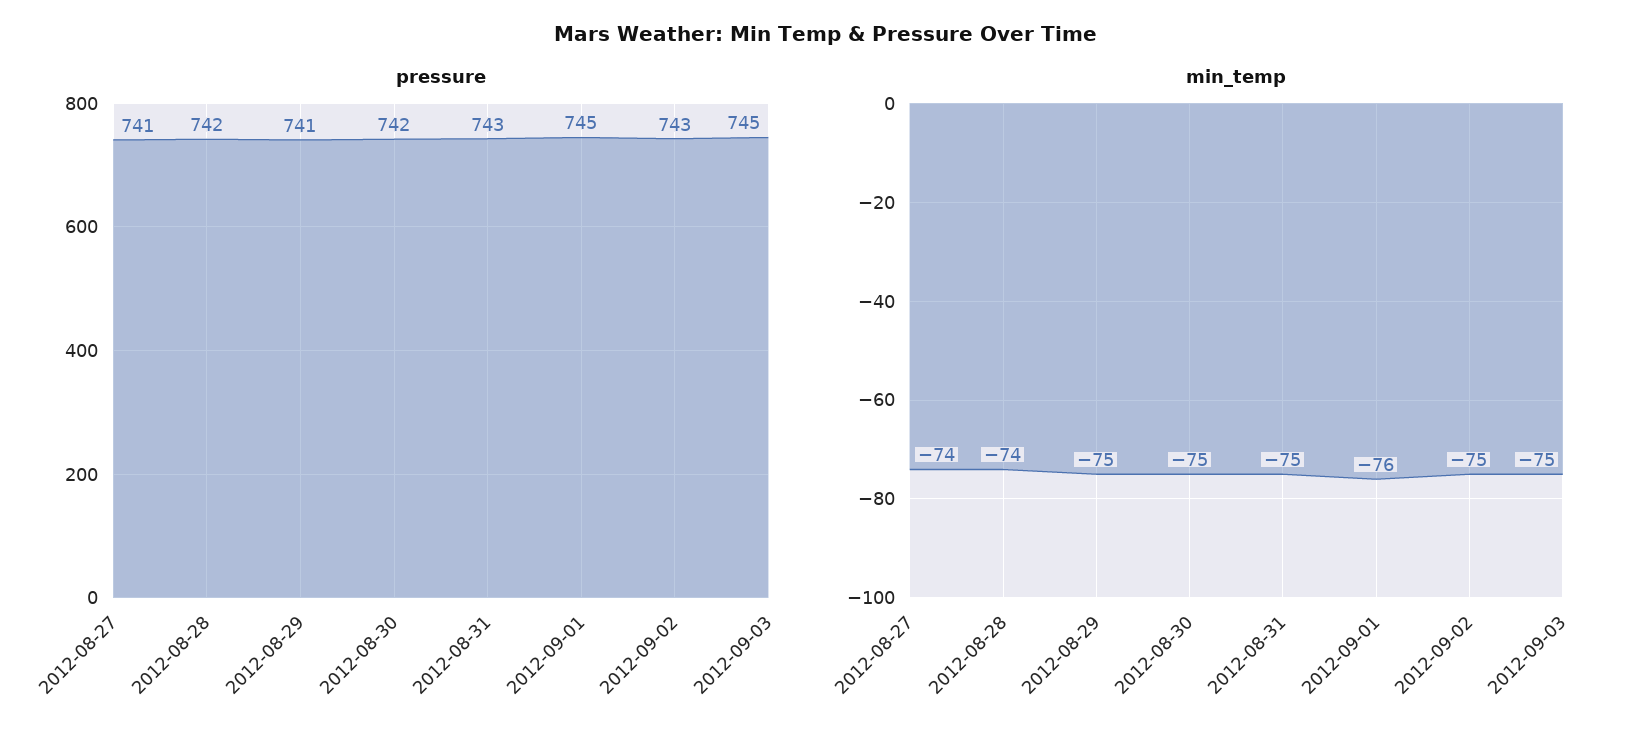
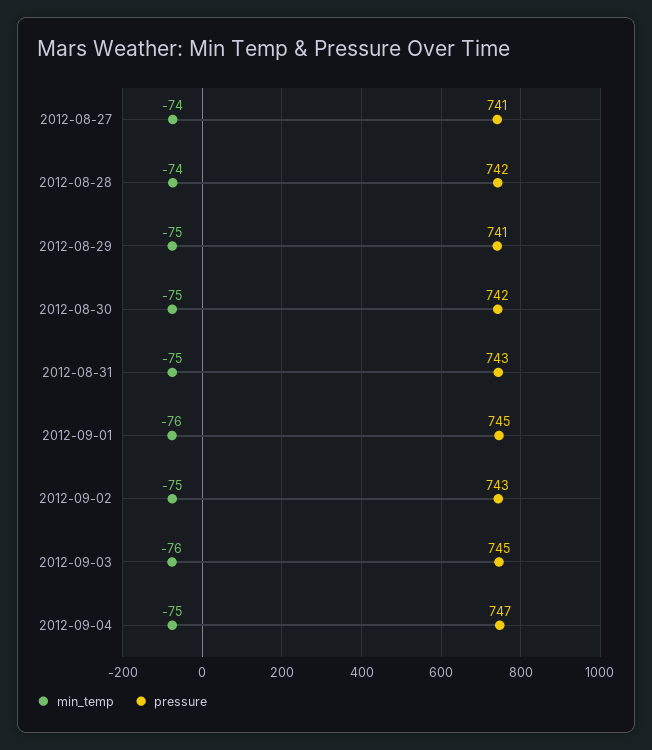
min_temp, 2012-09-03: -75 -> -76
min_temp, 2012-09-04: none -> -75
pressure, 2012-09-04: none -> 747

